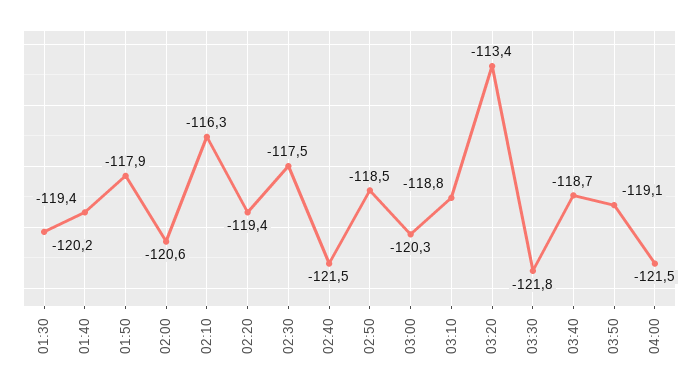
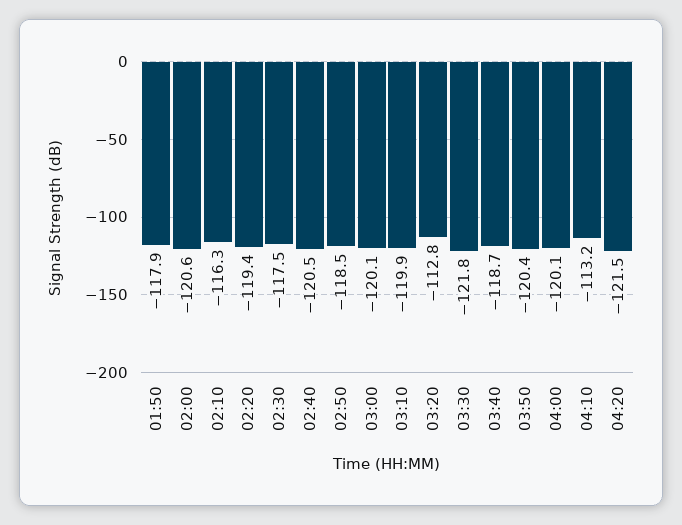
01:30: -120.2 -> none
01:40: -119.4 -> none
02:40: -121.5 -> -120.5
03:00: -120.3 -> -120.1
03:10: -118.8 -> -119.9
03:20: -113.4 -> -112.8
03:50: -119.1 -> -120.4
04:00: -121.5 -> -120.1
04:10: none -> -113.2
04:20: none -> -121.5

